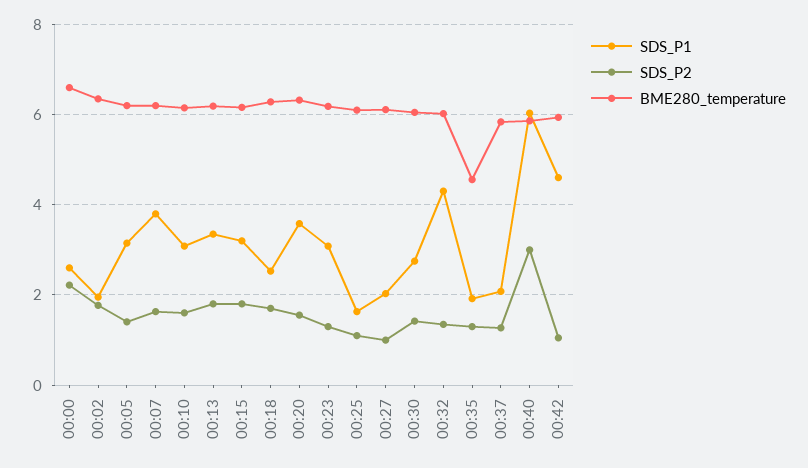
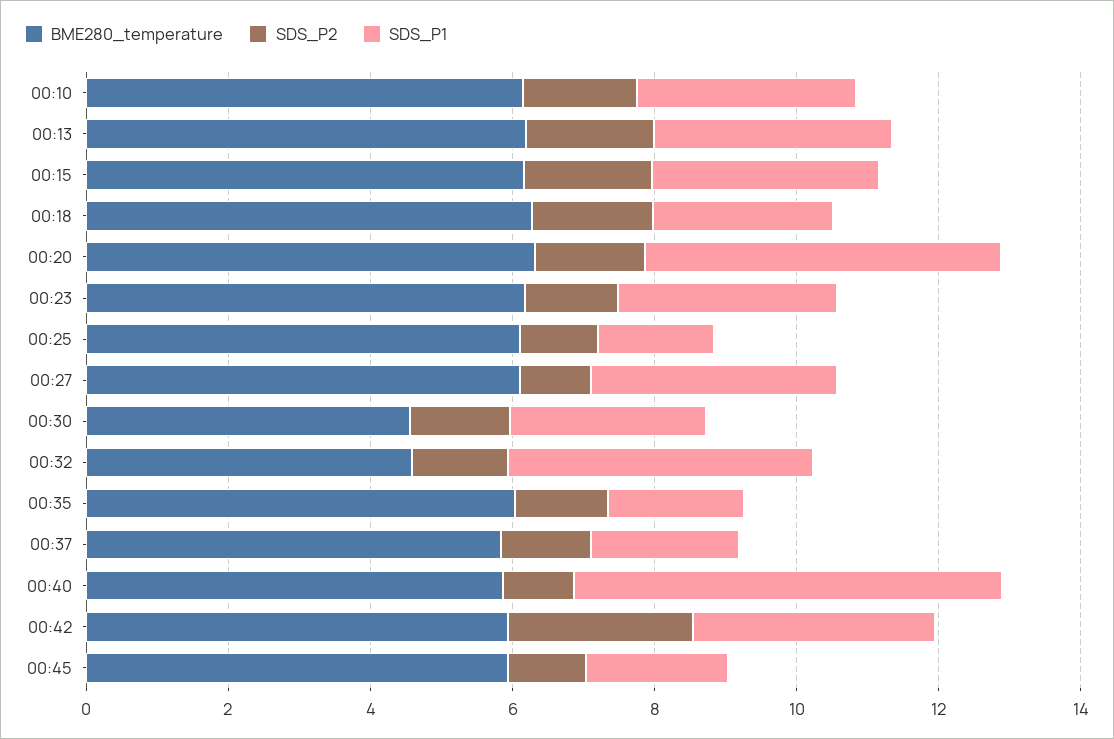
SDS_P1, 00:00: 2.6 -> none
SDS_P2, 00:00: 2.2 -> none
BME280_temperature, 00:00: 6.6 -> none
SDS_P1, 00:02: 2 -> none
SDS_P2, 00:02: 1.8 -> none
BME280_temperature, 00:02: 6.4 -> none
SDS_P1, 00:05: 3.2 -> none
SDS_P2, 00:05: 1.4 -> none
BME280_temperature, 00:05: 6.2 -> none
SDS_P1, 00:07: 3.8 -> none
SDS_P2, 00:07: 1.6 -> none
BME280_temperature, 00:07: 6.2 -> none
SDS_P1, 00:20: 3.6 -> 5
SDS_P1, 00:27: 2 -> 3.5
BME280_temperature, 00:30: 6 -> 4.5
BME280_temperature, 00:32: 6 -> 4.5
BME280_temperature, 00:35: 4.6 -> 6
SDS_P2, 00:40: 3 -> 1
SDS_P1, 00:42: 4.6 -> 3.5
SDS_P2, 00:42: 1 -> 2.5
BME280_temperature, 00:45: none -> 6
SDS_P2, 00:45: none -> 1
SDS_P1, 00:45: none -> 2

